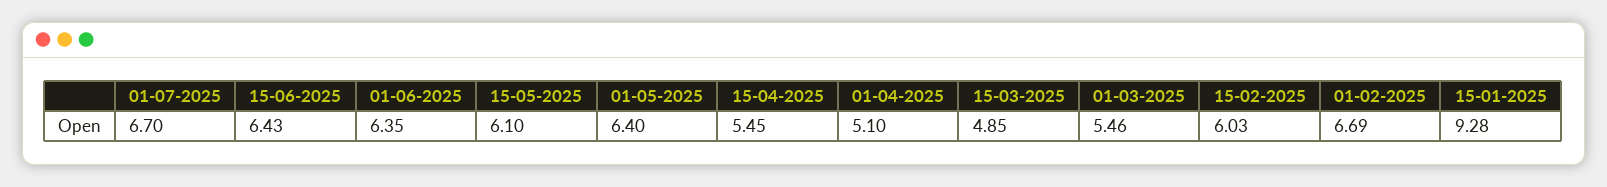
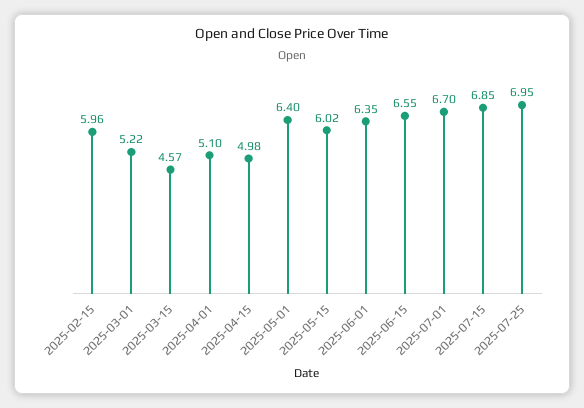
15-06-2025: 6.43 -> 6.55
15-05-2025: 6.1 -> 6.02
15-04-2025: 5.45 -> 4.98
15-03-2025: 4.85 -> 4.57
01-03-2025: 5.46 -> 5.22
15-02-2025: 6.03 -> 5.96
01-02-2025: 6.69 -> none
15-01-2025: 9.28 -> none
2025-07-15: none -> 6.85
2025-07-25: none -> 6.95

